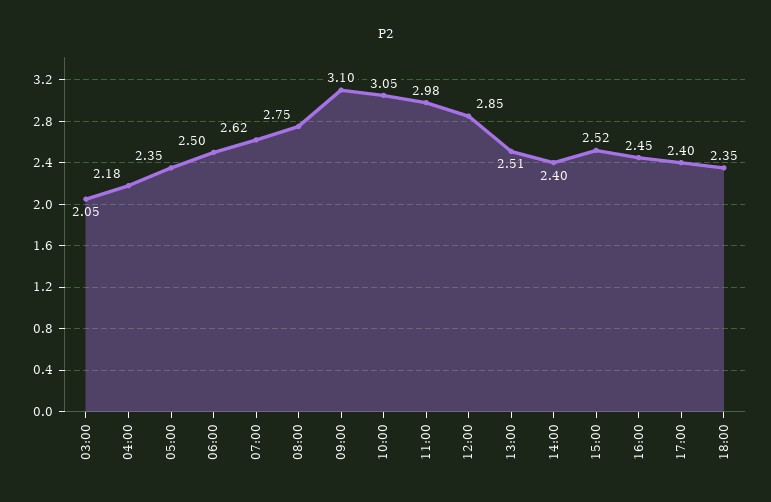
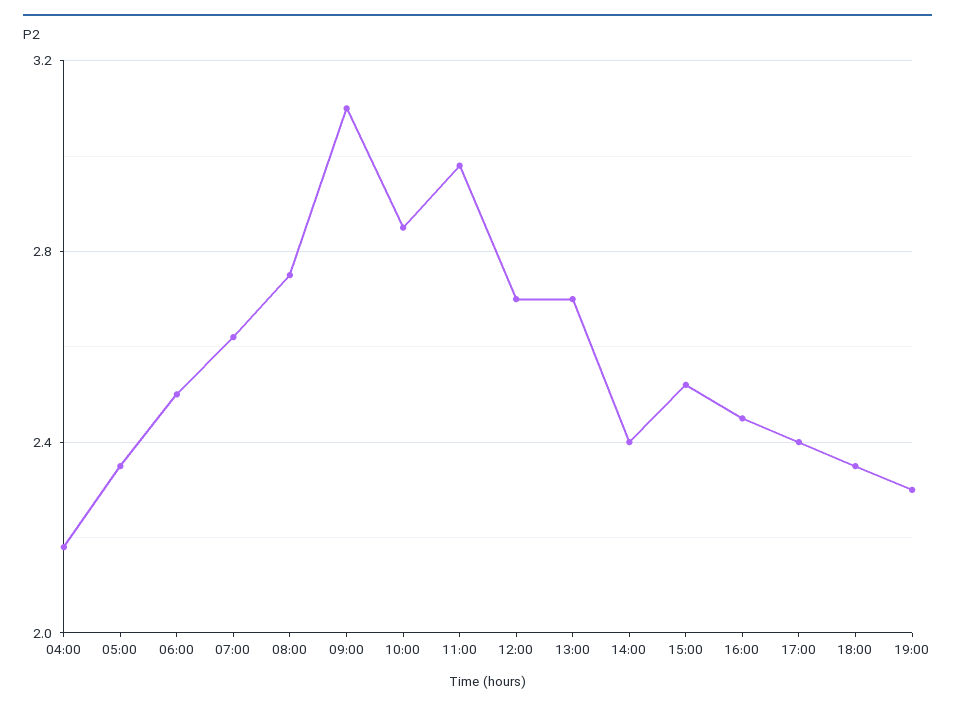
03:00: 2.05 -> none
10:00: 3.05 -> 2.85
12:00: 2.85 -> 2.7
13:00: 2.51 -> 2.7
19:00: none -> 2.3

